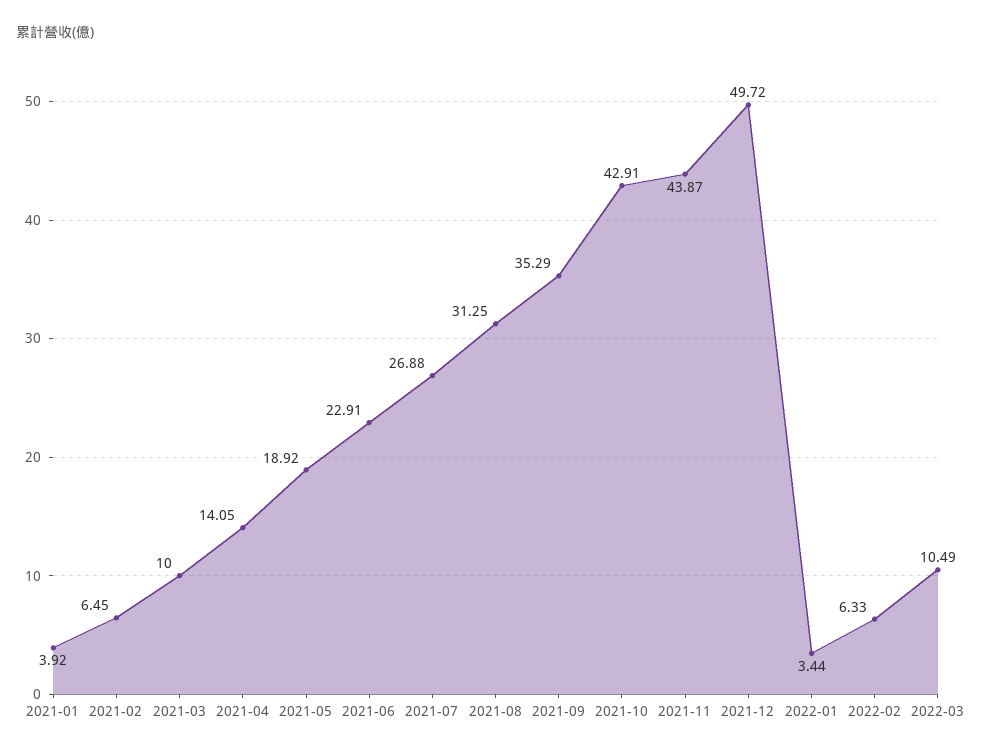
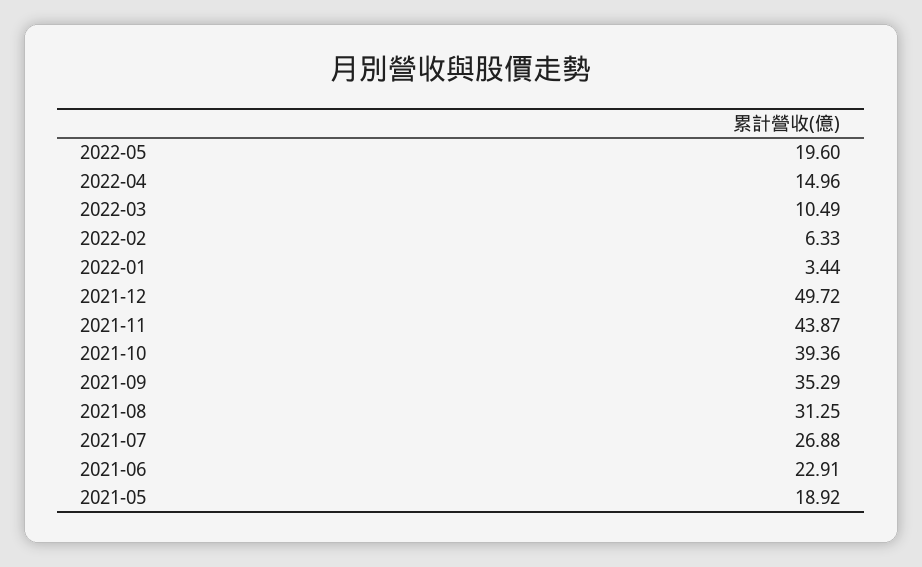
2021-01: 3.92 -> none
2021-02: 6.45 -> none
2021-03: 10 -> none
2021-04: 14.05 -> none
2021-10: 42.91 -> 39.36
2022-05: none -> 19.6
2022-04: none -> 14.96

